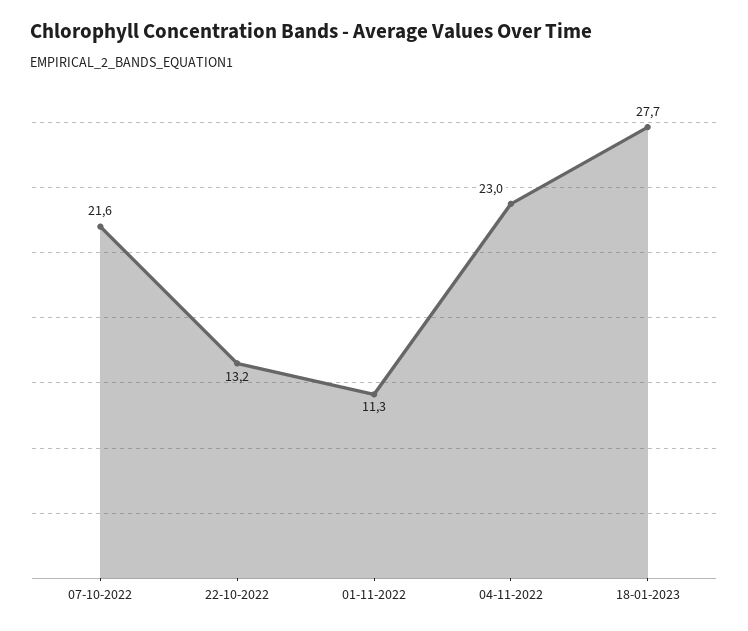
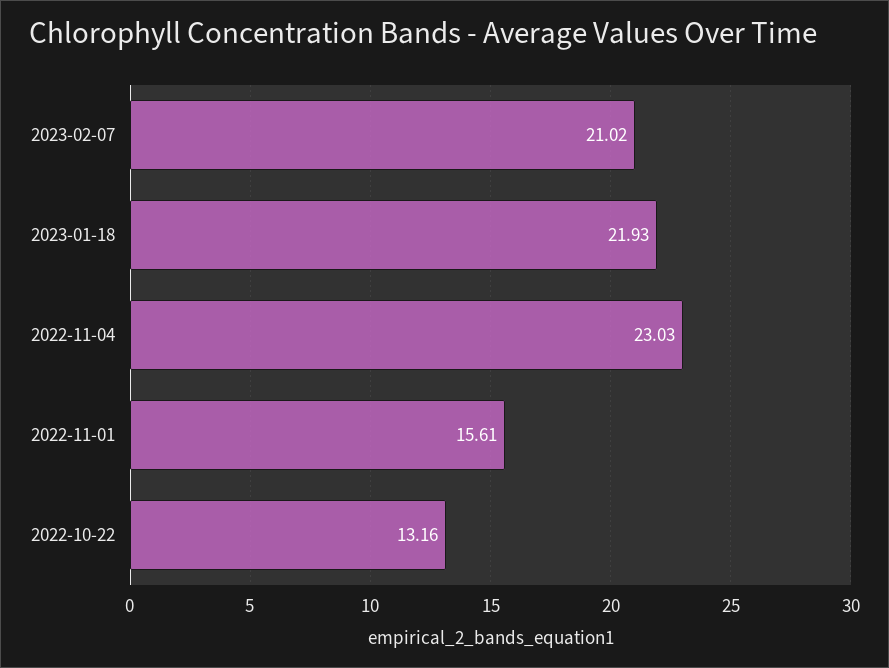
07-10-2022: 21.6 -> none
01-11-2022: 11.3 -> 15.61
18-01-2023: 27.7 -> 21.93
2023-02-07: none -> 21.02

